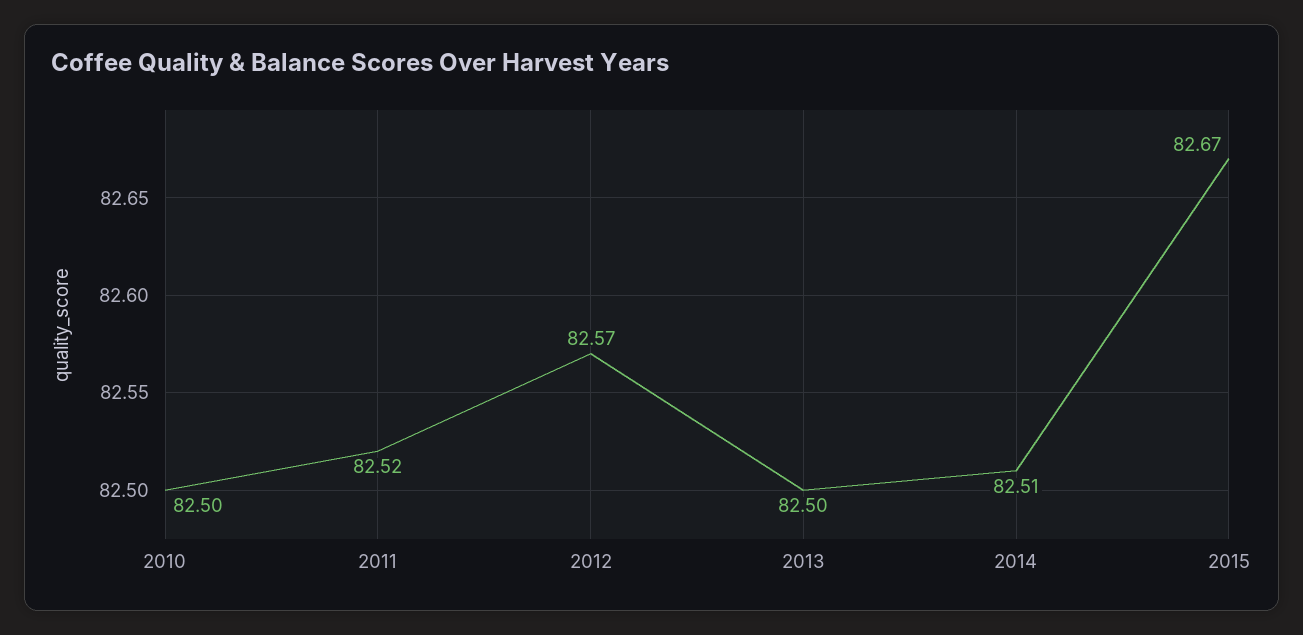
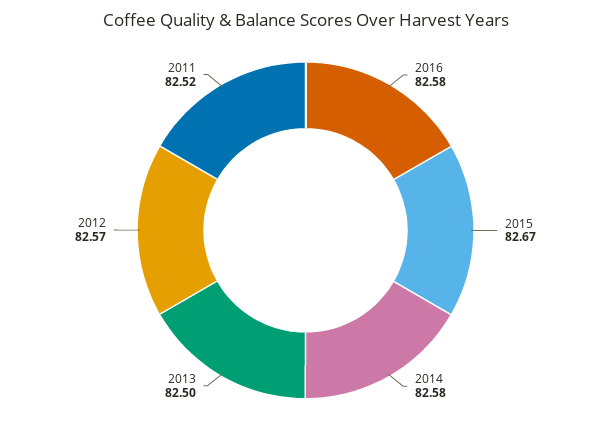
2010: 82.5 -> none
2014: 82.51 -> 82.58
2016: none -> 82.58

